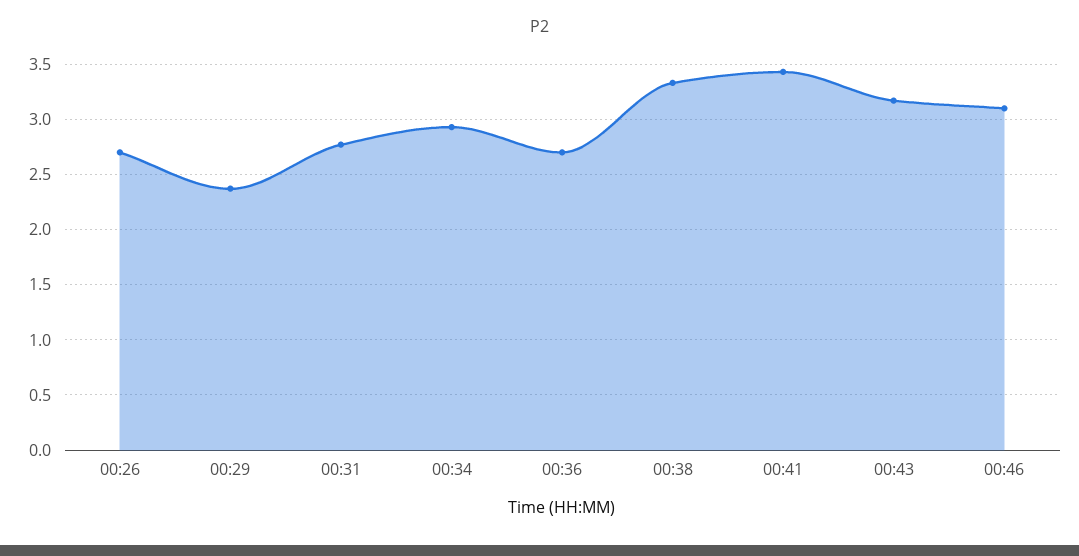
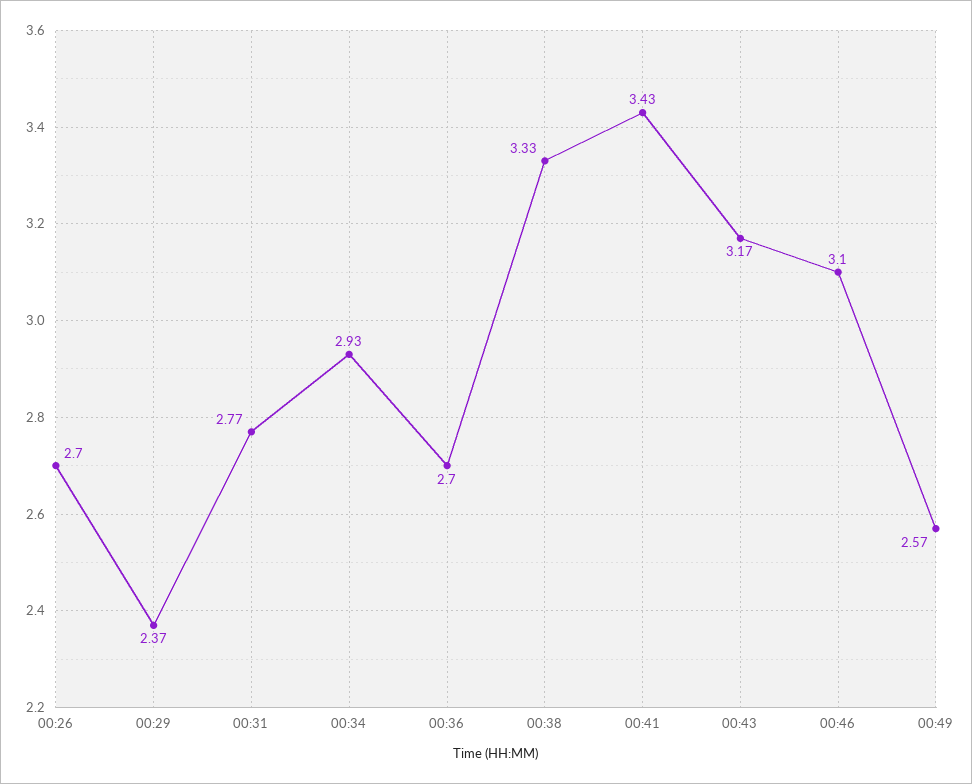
00:49: none -> 2.57

